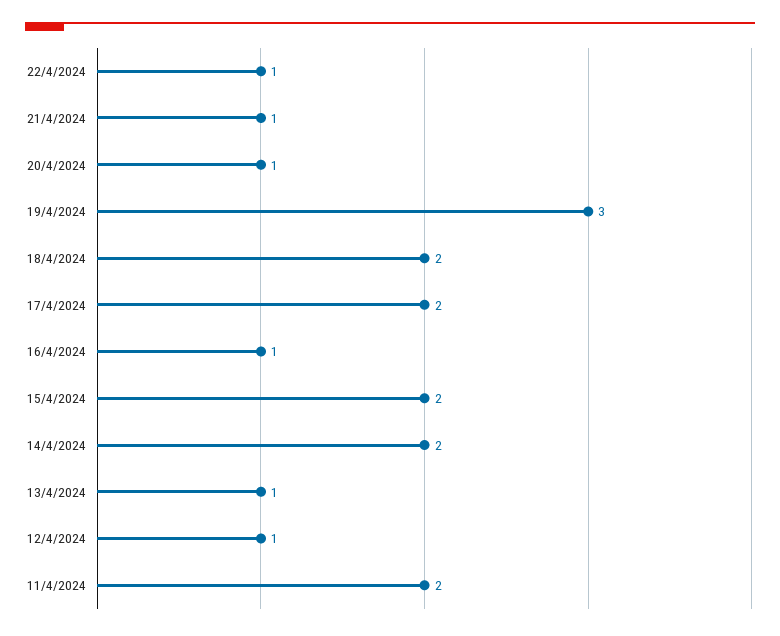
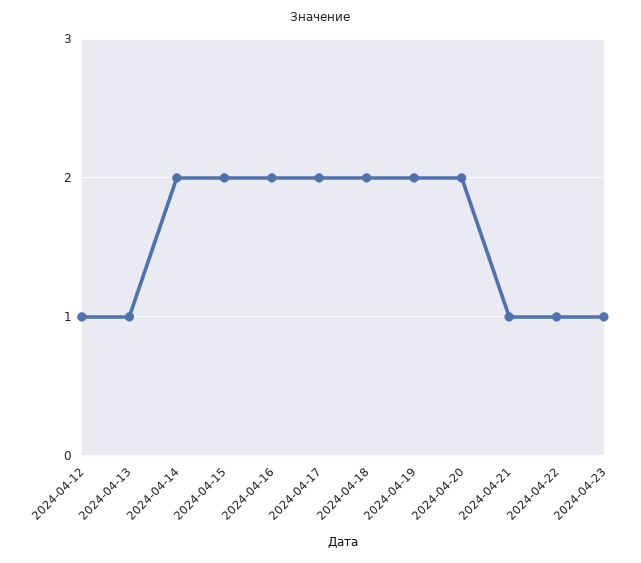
20/4/2024: 1 -> 2
19/4/2024: 3 -> 2
16/4/2024: 1 -> 2
11/4/2024: 2 -> none
2024-04-23: none -> 1

